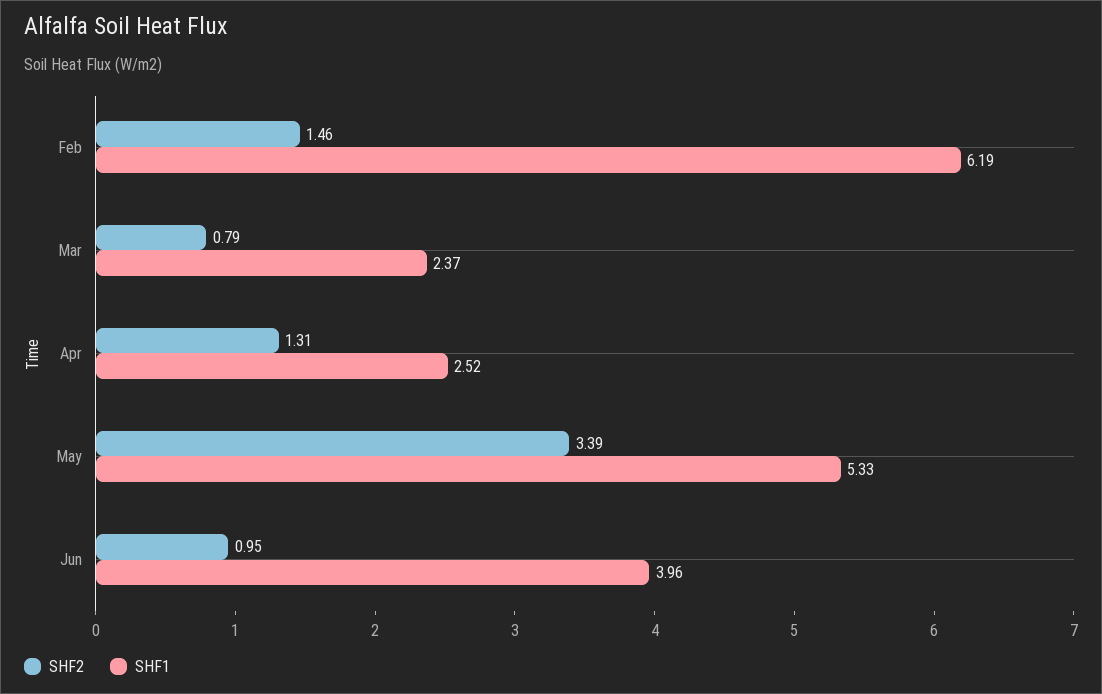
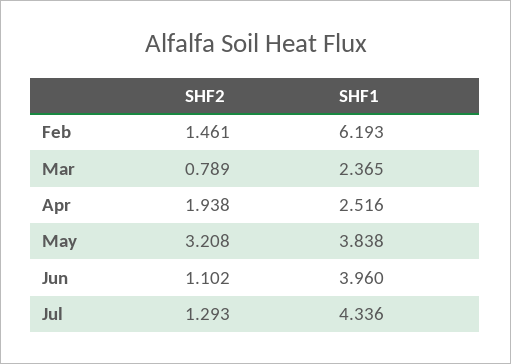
SHF2, Apr: 1.31 -> 1.938
SHF2, May: 3.39 -> 3.208
SHF1, May: 5.33 -> 3.838
SHF2, Jun: 0.95 -> 1.102
SHF2, Jul: none -> 1.293
SHF1, Jul: none -> 4.336

